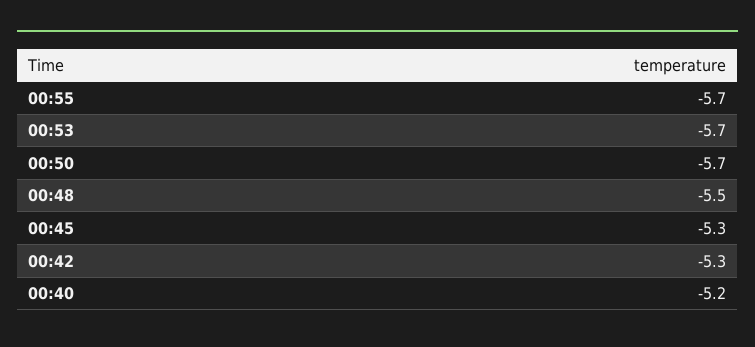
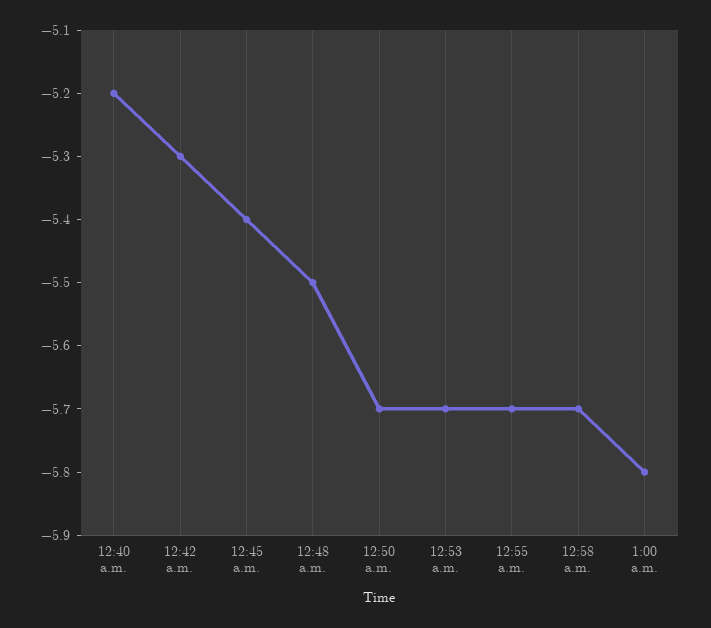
00:45: -5.3 -> -5.4
12:58 a.m.: none -> -5.7
1:00 a.m.: none -> -5.8

